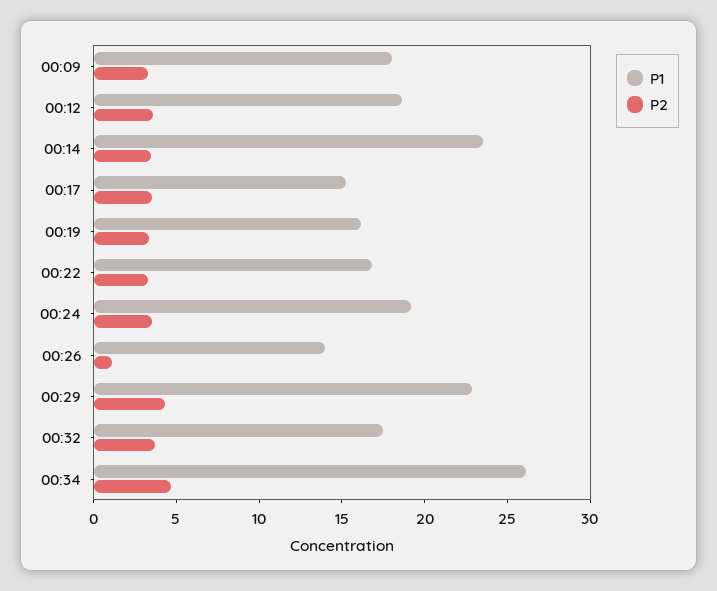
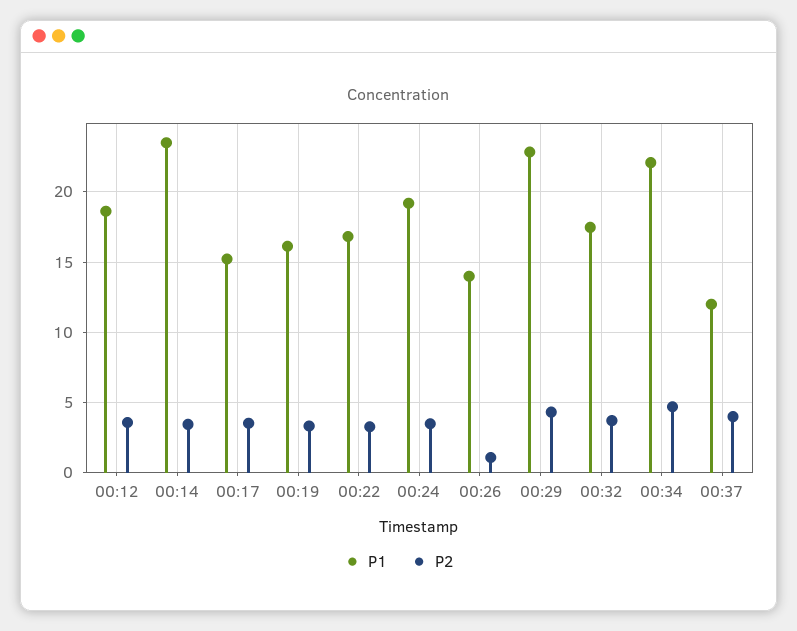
P1, 00:09: 18 -> none
P2, 00:09: 3 -> none
P1, 00:34: 26 -> 22
P1, 00:37: none -> 12
P2, 00:37: none -> 4

